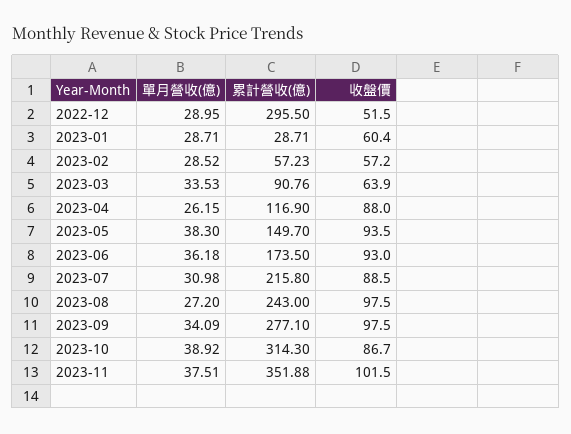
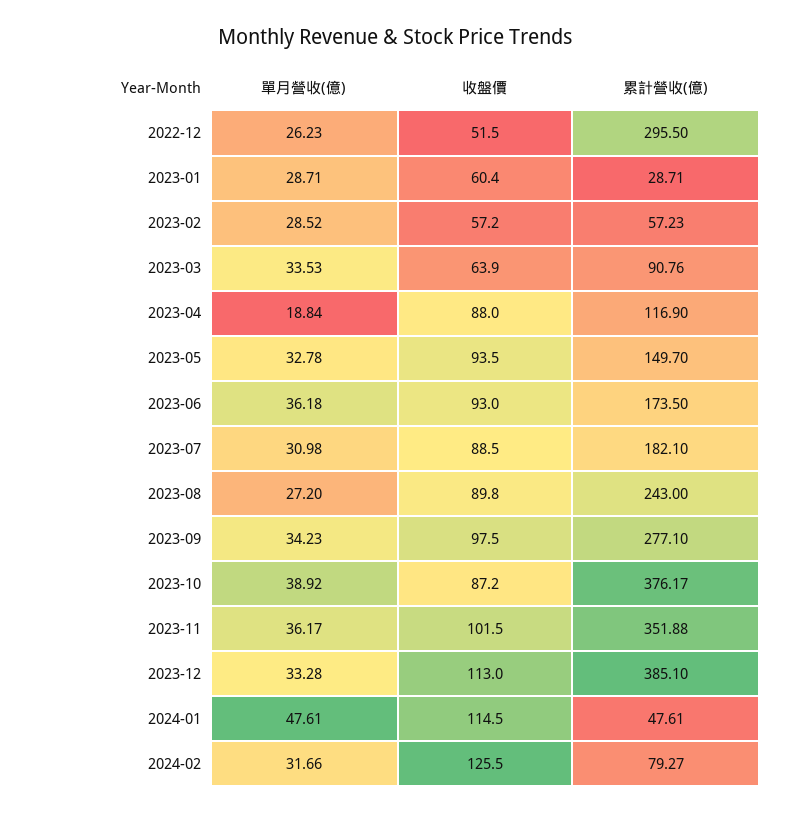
單月營收(億), 2022-12: 28.95 -> 26.23
單月營收(億), 2023-04: 26.15 -> 18.84
單月營收(億), 2023-05: 38.3 -> 32.78
累計營收(億), 2023-07: 215.8 -> 182.1
收盤價, 2023-08: 97.5 -> 89.8
單月營收(億), 2023-09: 34.09 -> 34.23
累計營收(億), 2023-10: 314.3 -> 376.17
收盤價, 2023-10: 86.7 -> 87.2
單月營收(億), 2023-11: 37.51 -> 36.17
單月營收(億), 2023-12: none -> 33.28
收盤價, 2023-12: none -> 113
累計營收(億), 2023-12: none -> 385.1
單月營收(億), 2024-01: none -> 47.61
收盤價, 2024-01: none -> 114.5
累計營收(億), 2024-01: none -> 47.61
單月營收(億), 2024-02: none -> 31.66
收盤價, 2024-02: none -> 125.5
累計營收(億), 2024-02: none -> 79.27

